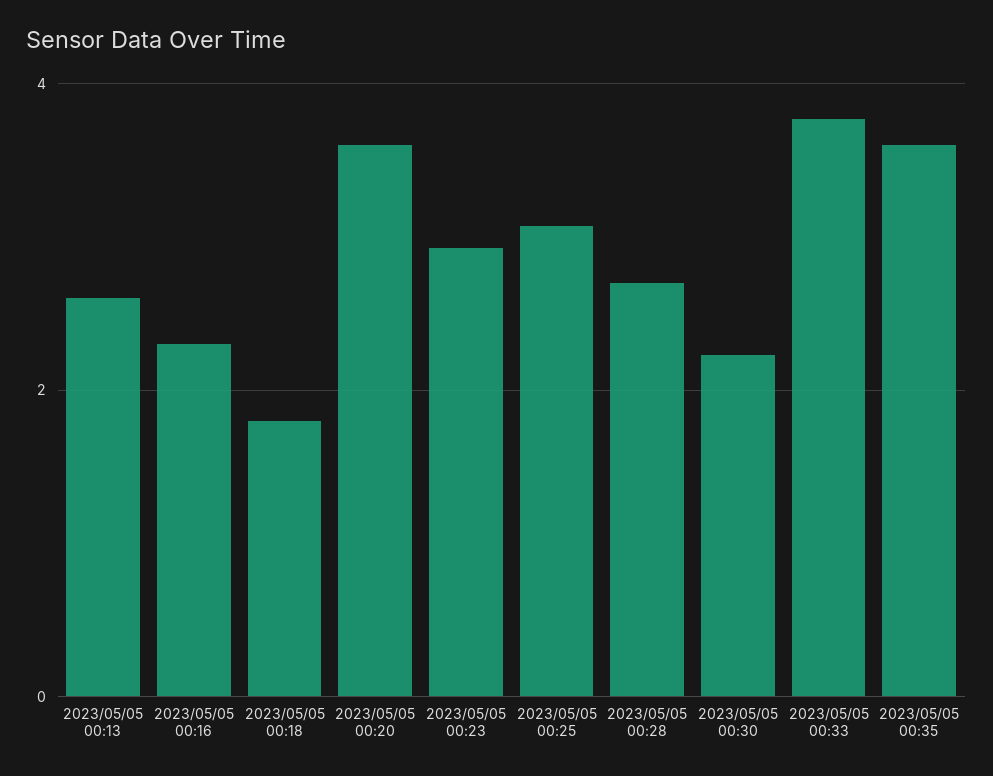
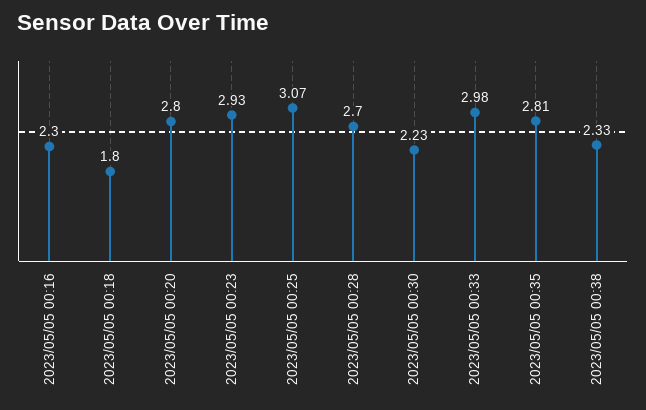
2023/05/05 00:13: 2.6 -> none
2023/05/05 00:20: 3.6 -> 2.8
2023/05/05 00:33: 3.8 -> 2.98
2023/05/05 00:35: 3.6 -> 2.81
2023/05/05 00:38: none -> 2.33

